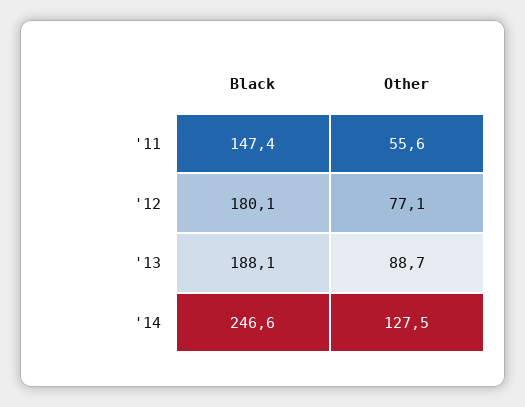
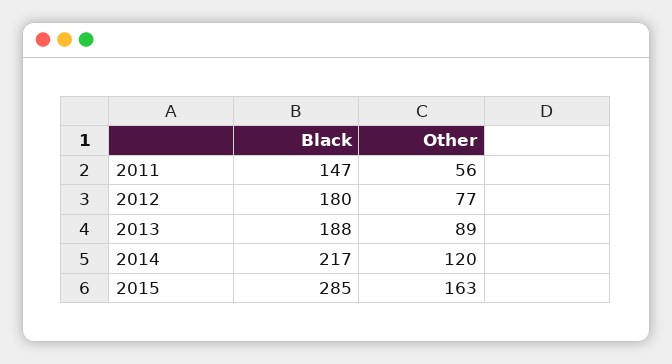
Black, '14: 246.6 -> 217
Other, '14: 127.5 -> 120
Black, 2015: none -> 285
Other, 2015: none -> 163

